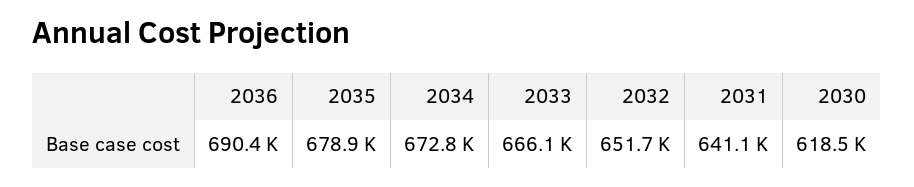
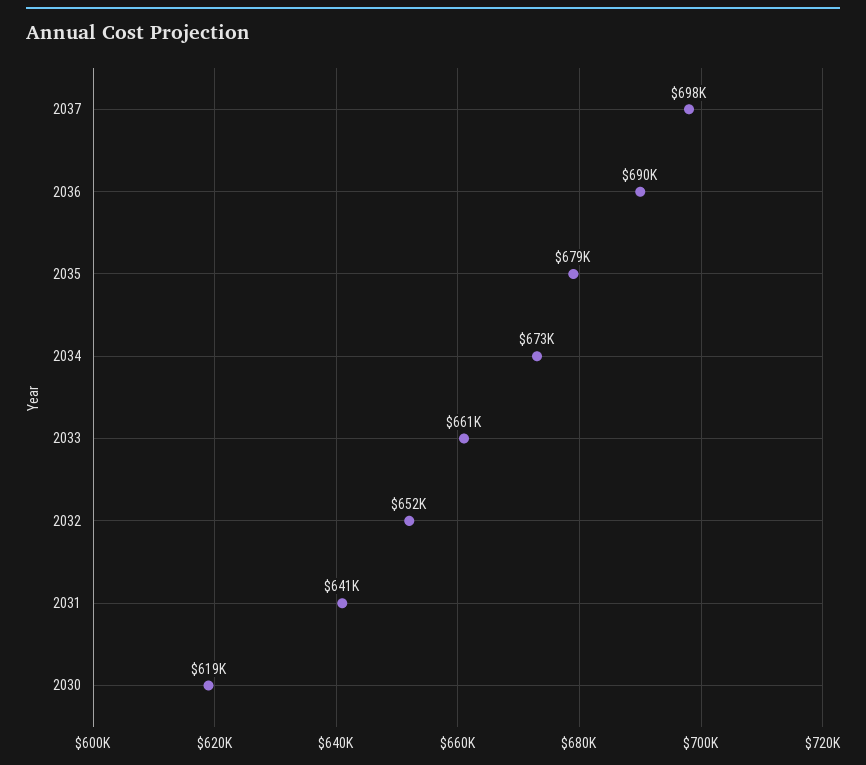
2033: 666100 -> 661000
2037: none -> 698000

